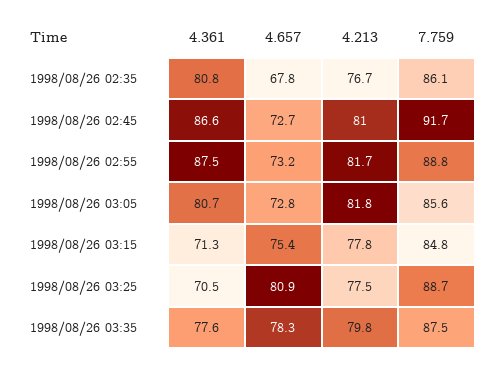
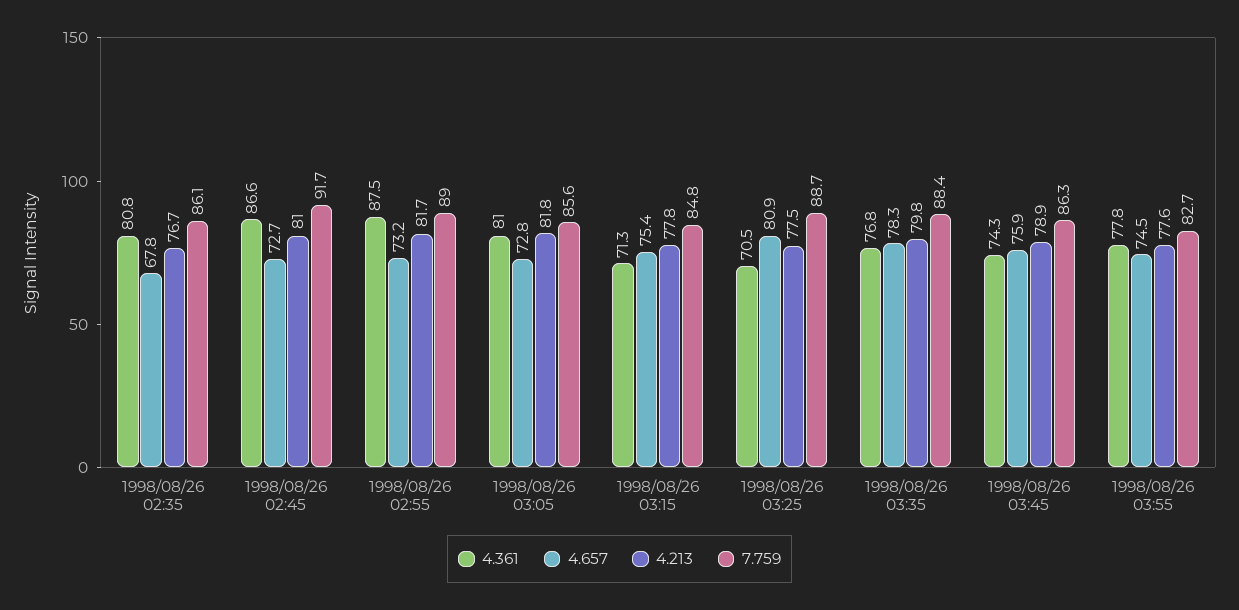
7.759, 1998/08/26 02:55: 88.8 -> 89
4.361, 1998/08/26 03:05: 80.7 -> 81
4.361, 1998/08/26 03:35: 77.6 -> 76.8
7.759, 1998/08/26 03:35: 87.5 -> 88.4
4.361, 1998/08/26 03:45: none -> 74.3
4.657, 1998/08/26 03:45: none -> 75.9
4.213, 1998/08/26 03:45: none -> 78.9
7.759, 1998/08/26 03:45: none -> 86.3
4.361, 1998/08/26 03:55: none -> 77.8
4.657, 1998/08/26 03:55: none -> 74.5
4.213, 1998/08/26 03:55: none -> 77.6
7.759, 1998/08/26 03:55: none -> 82.7

